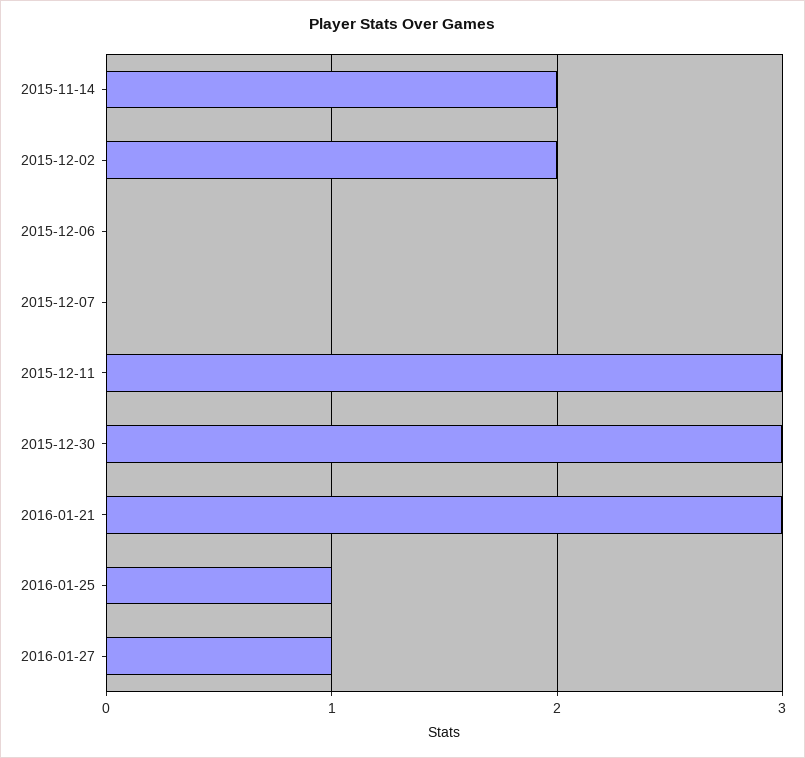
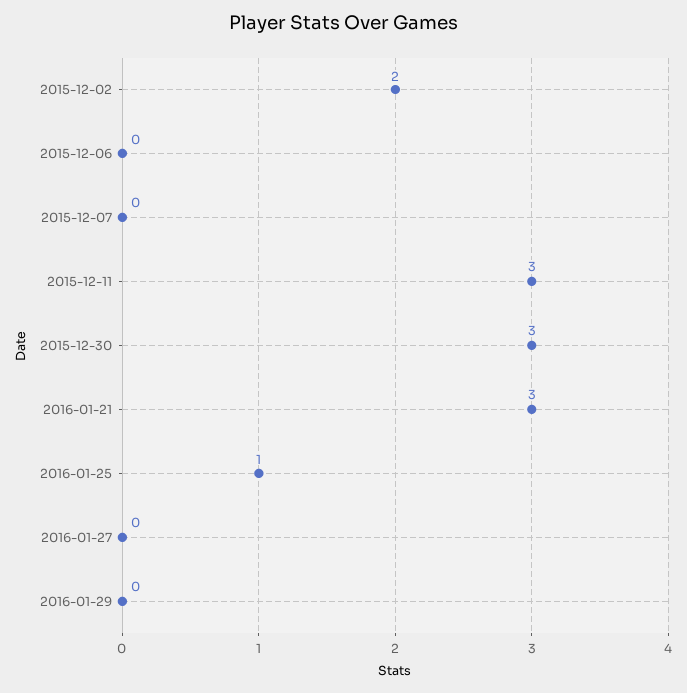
2015-11-14: 2 -> none
2016-01-27: 1 -> 0
2016-01-29: none -> 0

